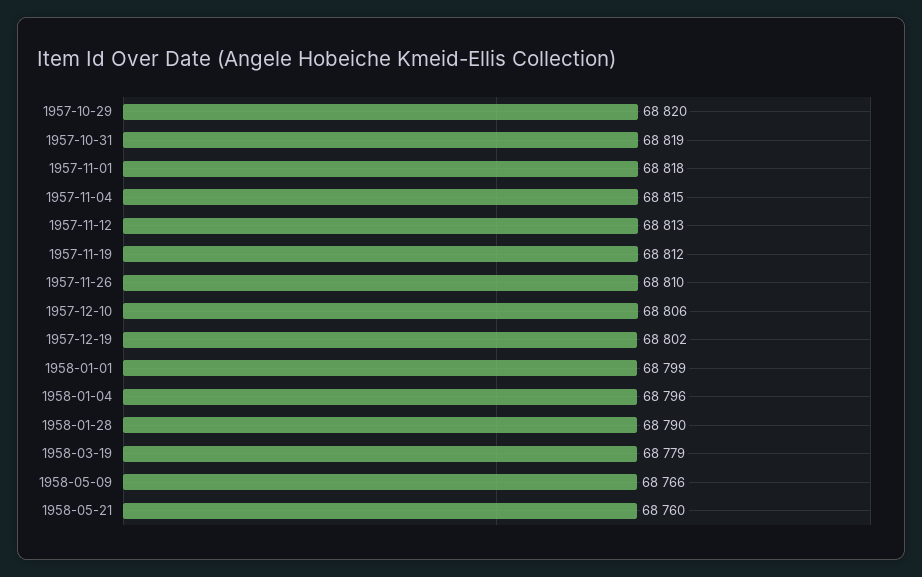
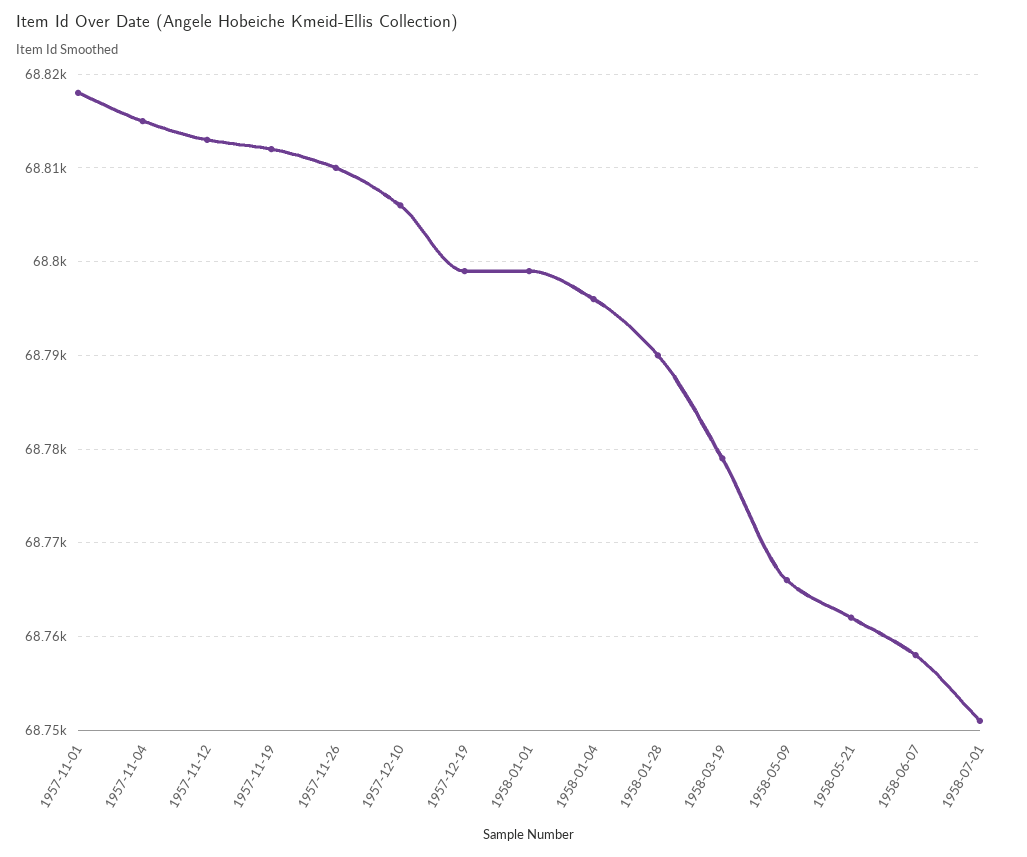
1957-10-29: 68820 -> none
1957-10-31: 68819 -> none
1957-12-19: 68802 -> 68799
1958-05-21: 68760 -> 68762
1958-06-07: none -> 68758
1958-07-01: none -> 68751

